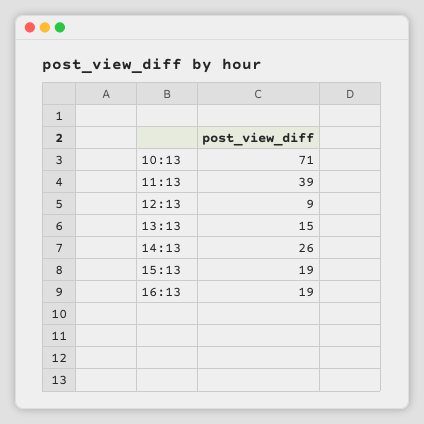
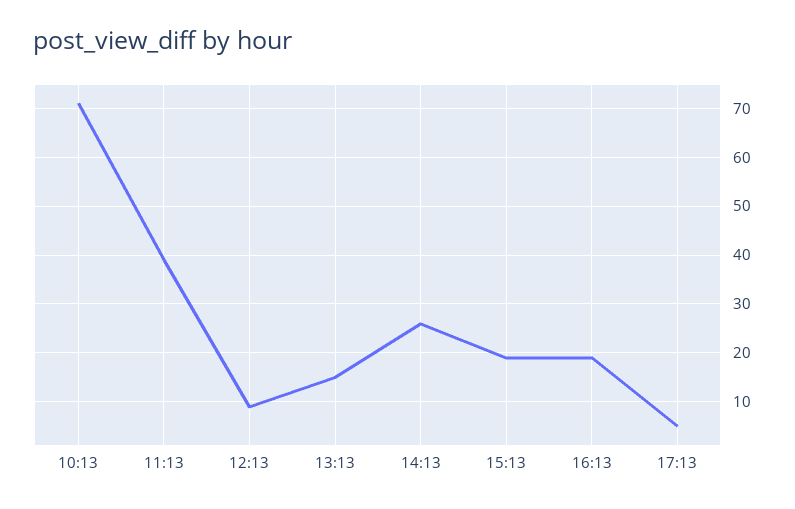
17:13: none -> 5

